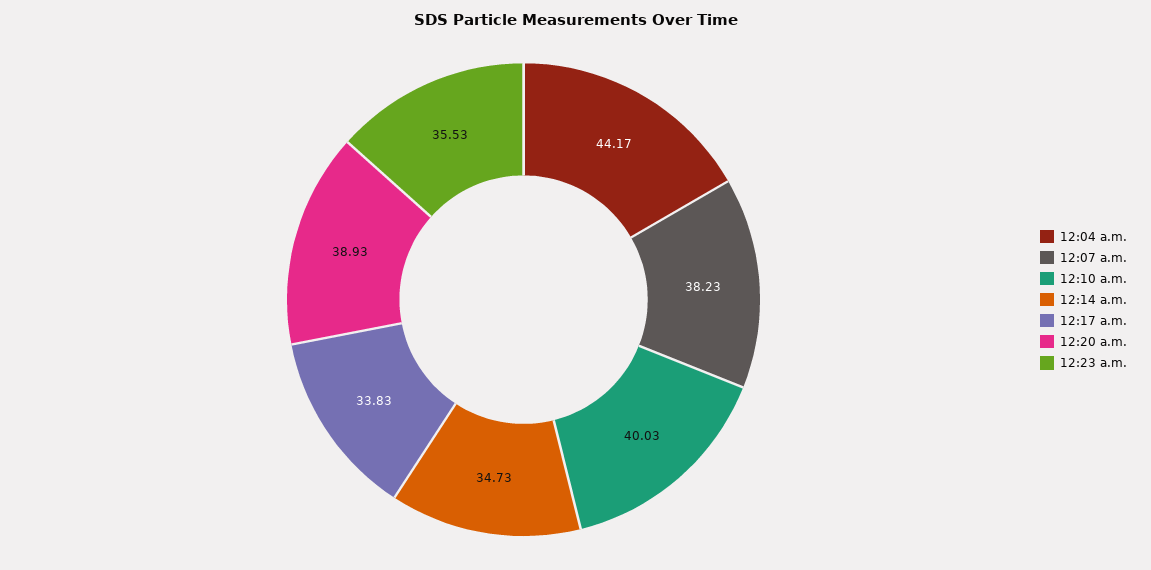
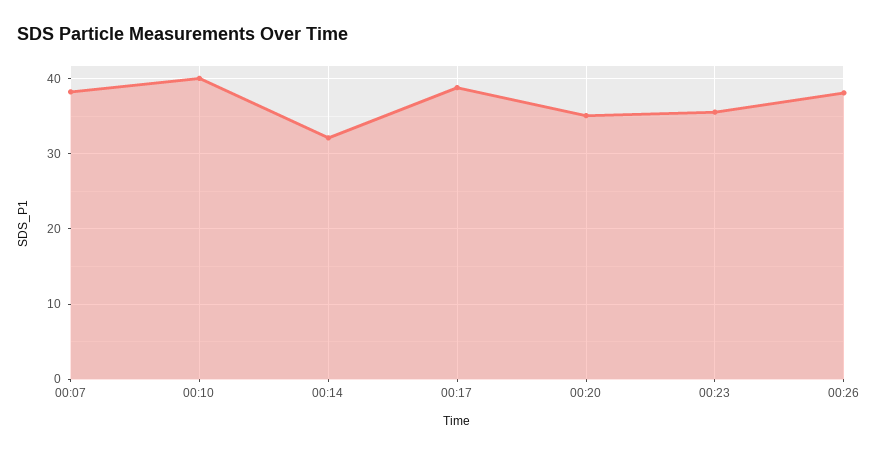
12:04 a.m.: 44.17 -> none
12:14 a.m.: 34.73 -> 32
12:17 a.m.: 33.83 -> 39
12:20 a.m.: 38.93 -> 35
00:26: none -> 38

